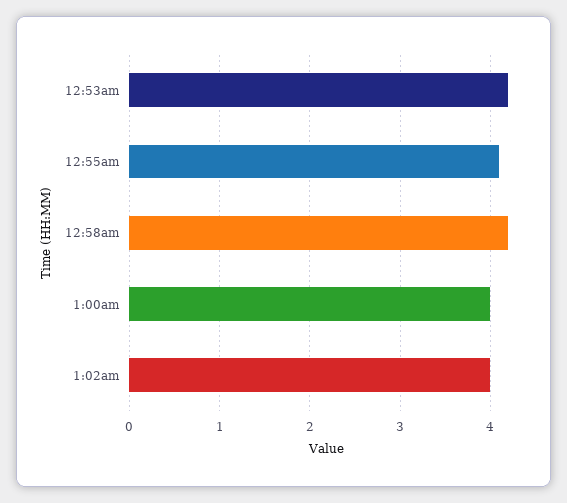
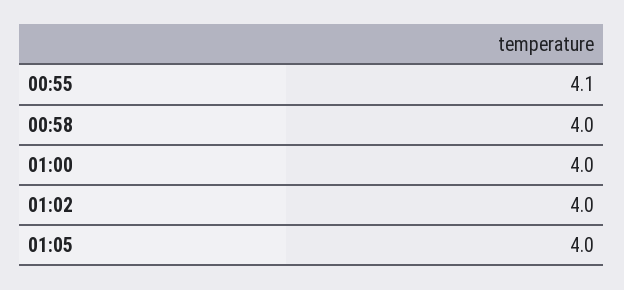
12:53am: 4.2 -> none
12:58am: 4.2 -> 4
01:05: none -> 4

